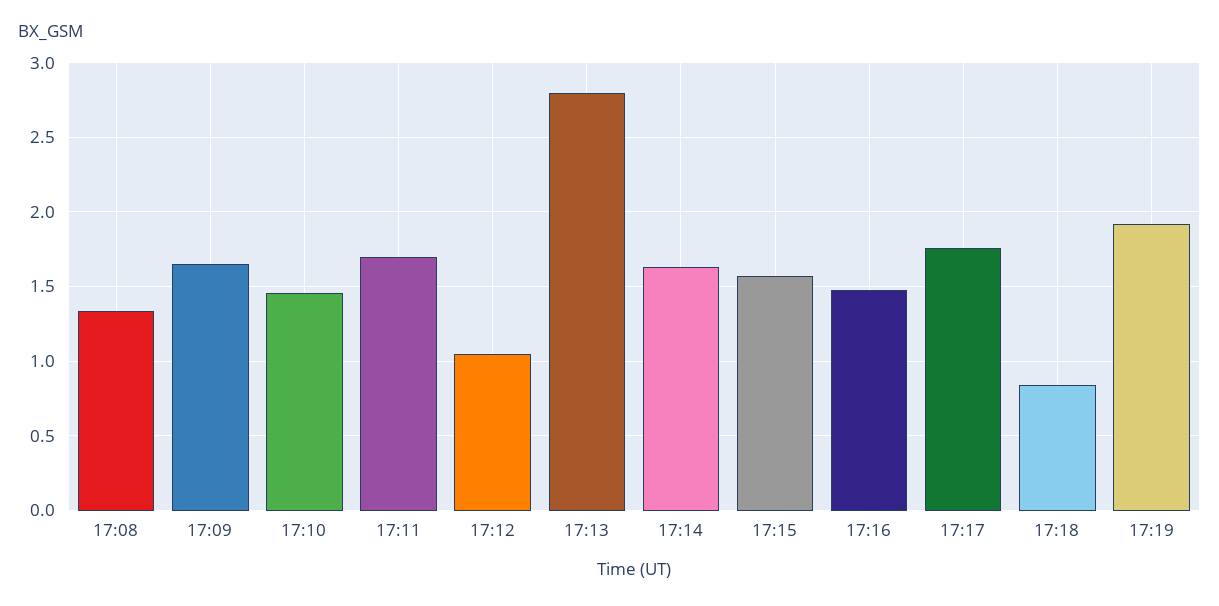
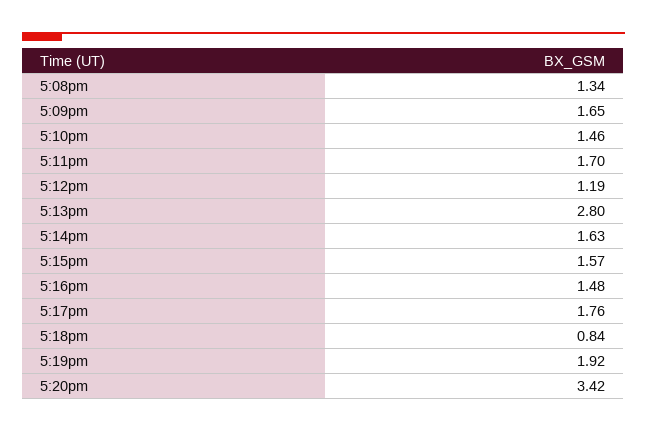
17:12: 1.05 -> 1.19
5:20pm: none -> 3.42

